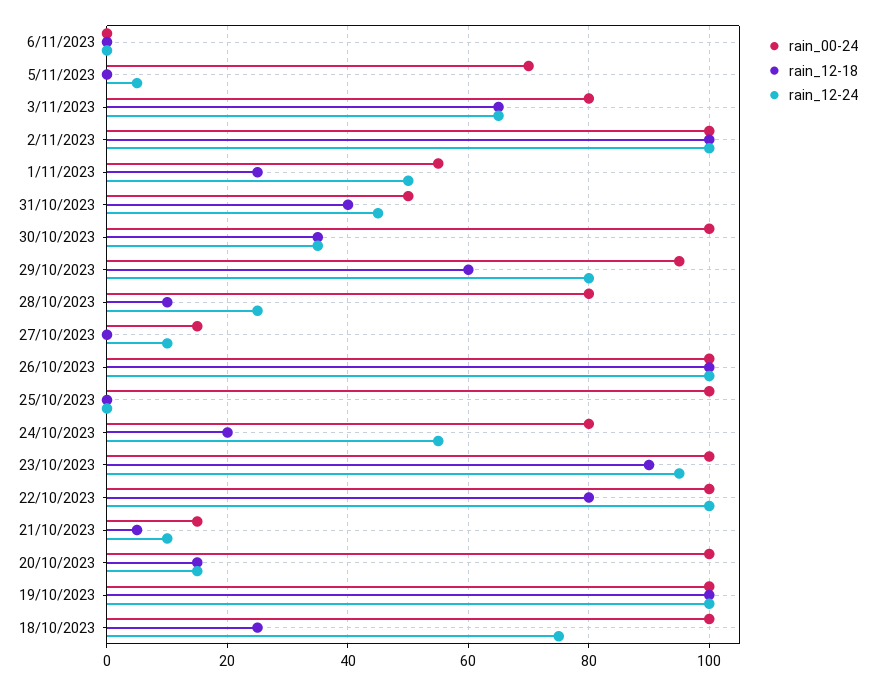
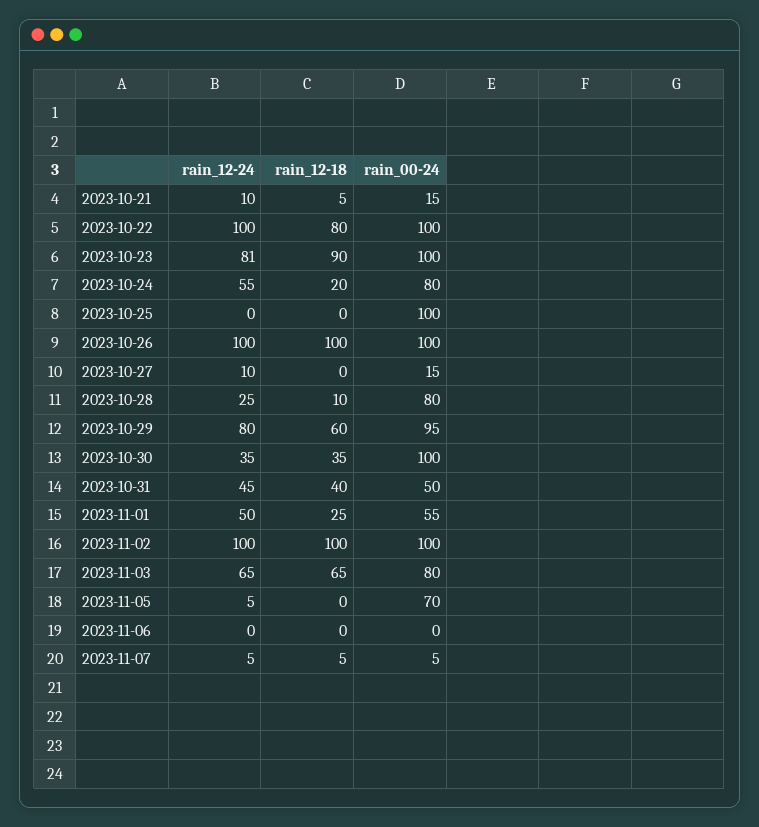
rain_12-24, 23/10/2023: 95 -> 81
rain_00-24, 20/10/2023: 100 -> none
rain_12-18, 20/10/2023: 15 -> none
rain_12-24, 20/10/2023: 15 -> none
rain_00-24, 19/10/2023: 100 -> none
rain_12-18, 19/10/2023: 100 -> none
rain_12-24, 19/10/2023: 100 -> none
rain_00-24, 18/10/2023: 100 -> none
rain_12-18, 18/10/2023: 25 -> none
rain_12-24, 18/10/2023: 75 -> none
rain_12-24, 2023-11-07: none -> 5
rain_12-18, 2023-11-07: none -> 5
rain_00-24, 2023-11-07: none -> 5

